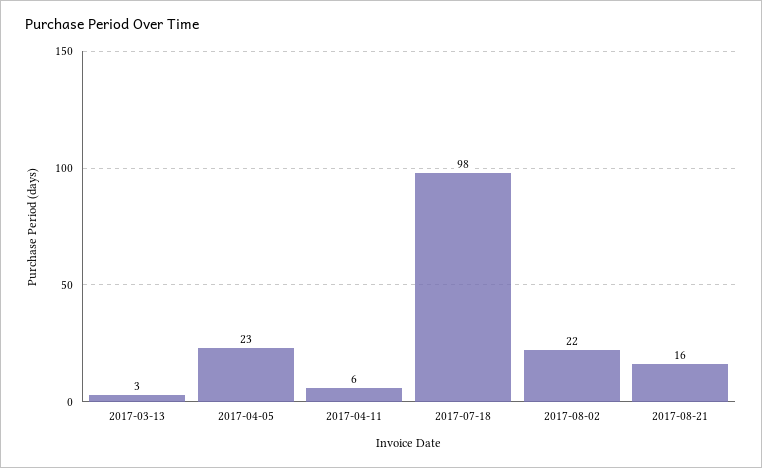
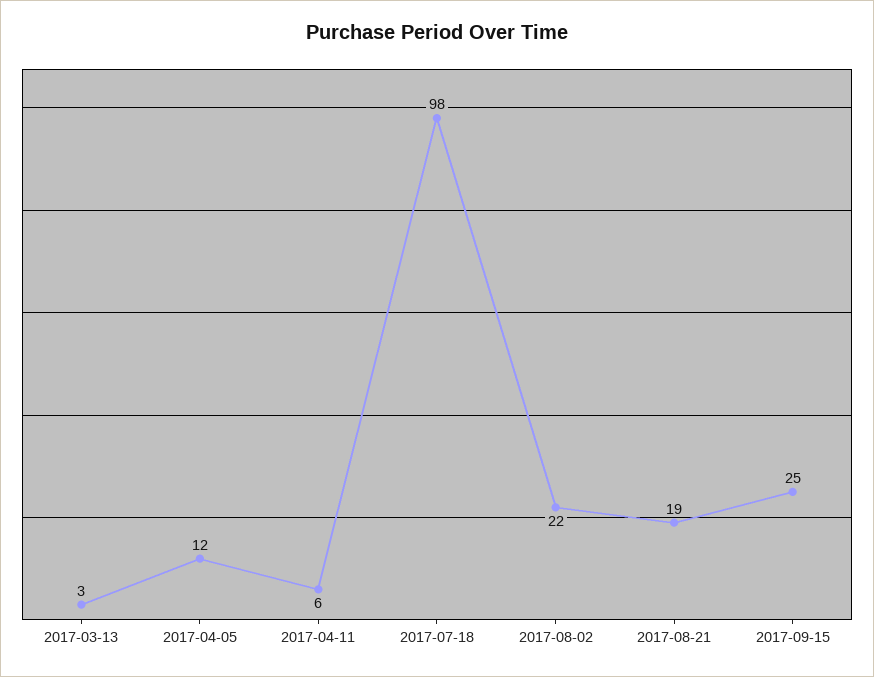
2017-04-05: 23 -> 12
2017-08-21: 16 -> 19
2017-09-15: none -> 25

